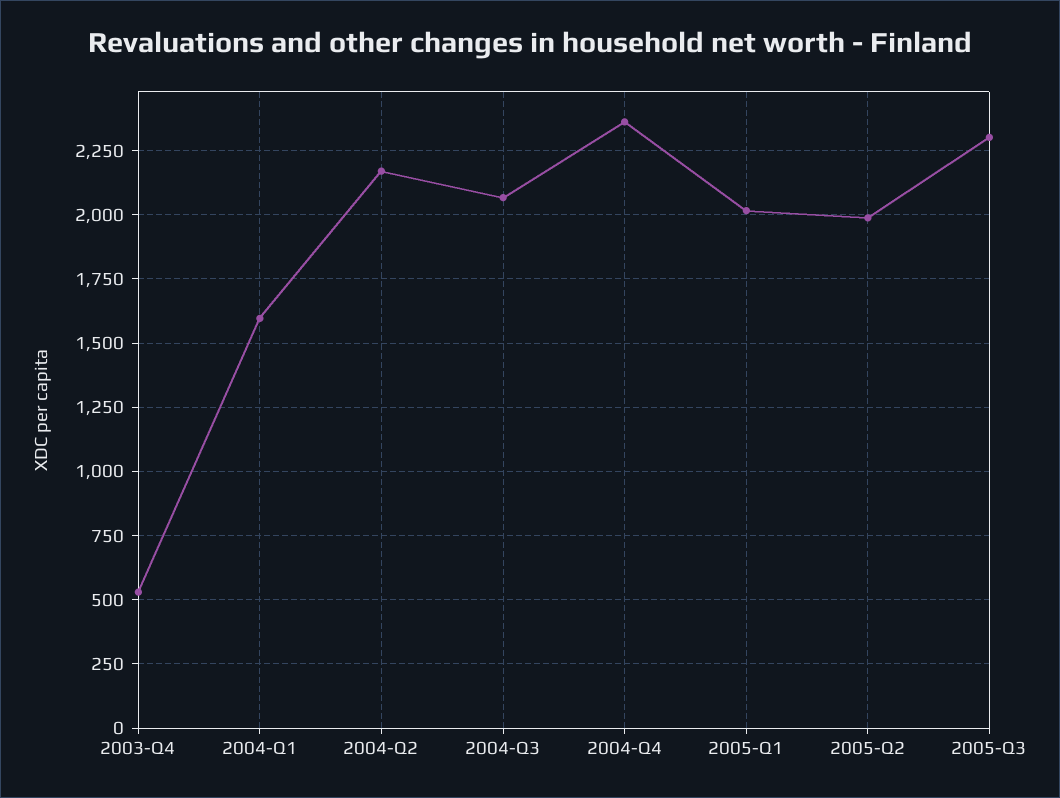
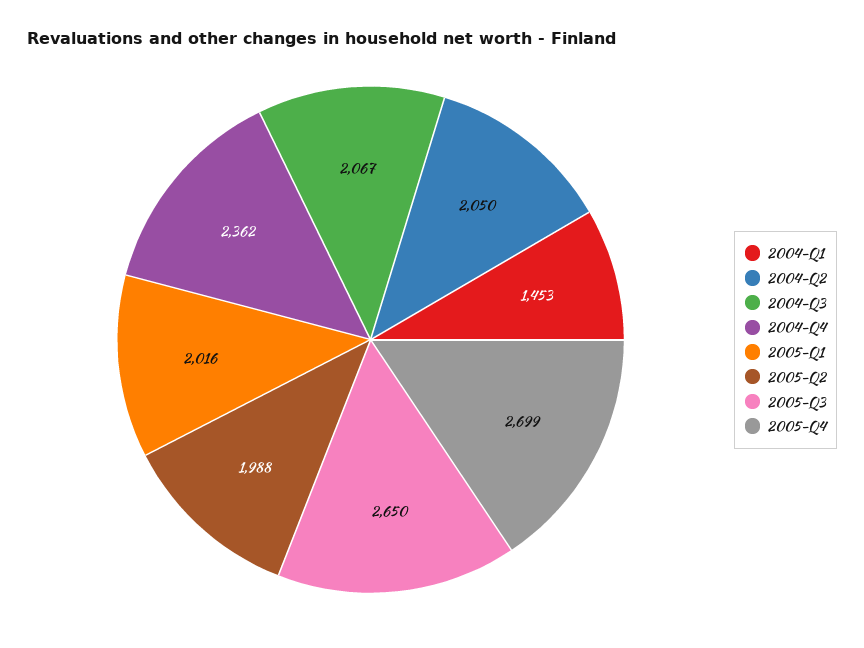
2003-Q4: 525 -> none
2004-Q1: 1600 -> 1453
2004-Q2: 2175 -> 2050
2005-Q3: 2300 -> 2650
2005-Q4: none -> 2699

